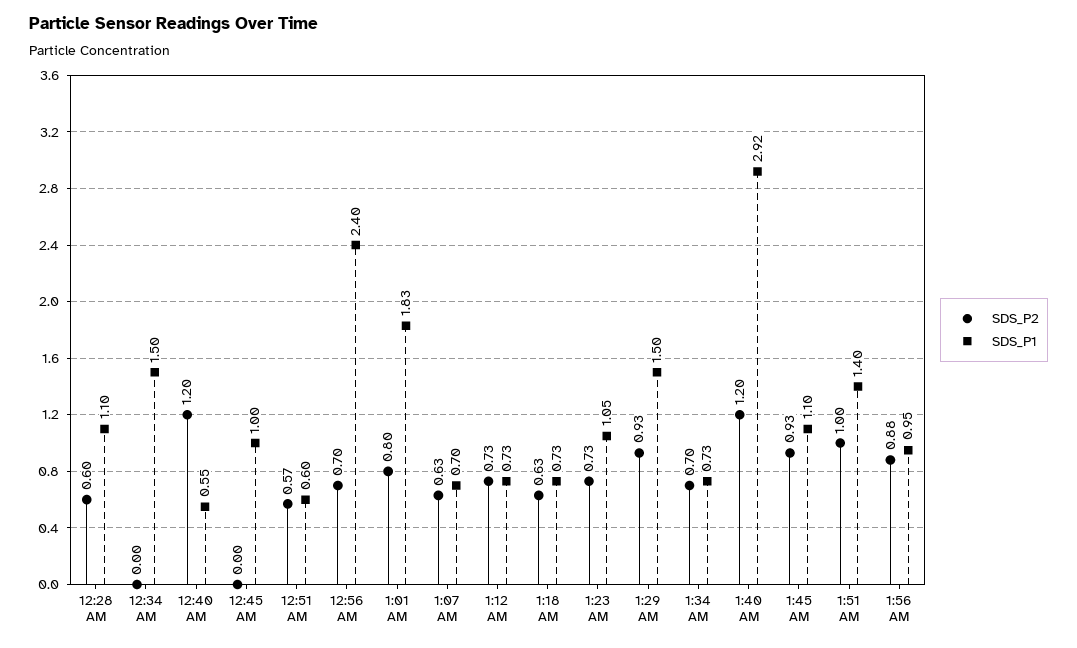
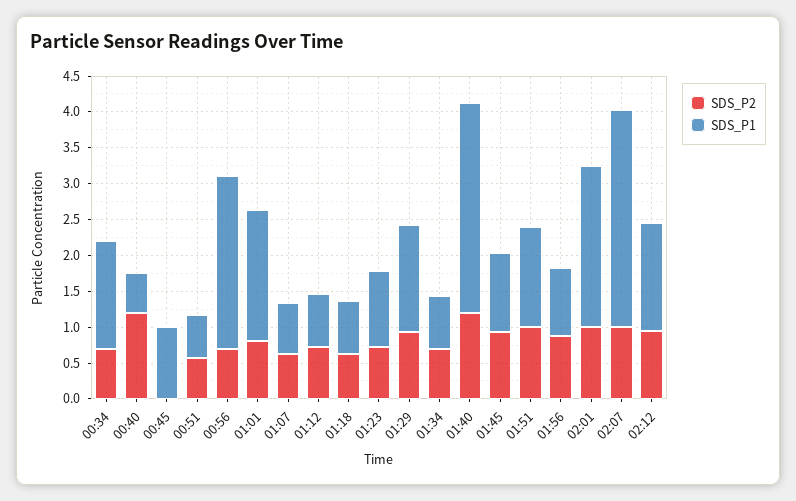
SDS_P2, 12:28 AM: 0.6 -> none
SDS_P1, 12:28 AM: 1.1 -> none
SDS_P2, 12:34 AM: 0 -> 0.75
SDS_P2, 02:01: none -> 1
SDS_P1, 02:01: none -> 2.25
SDS_P2, 02:07: none -> 1
SDS_P1, 02:07: none -> 3
SDS_P2, 02:12: none -> 1
SDS_P1, 02:12: none -> 1.5

